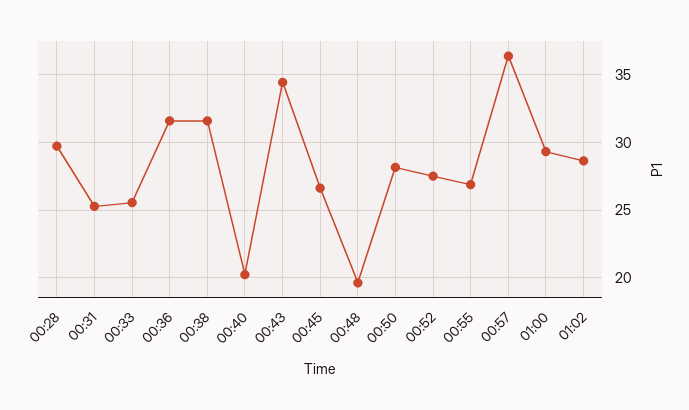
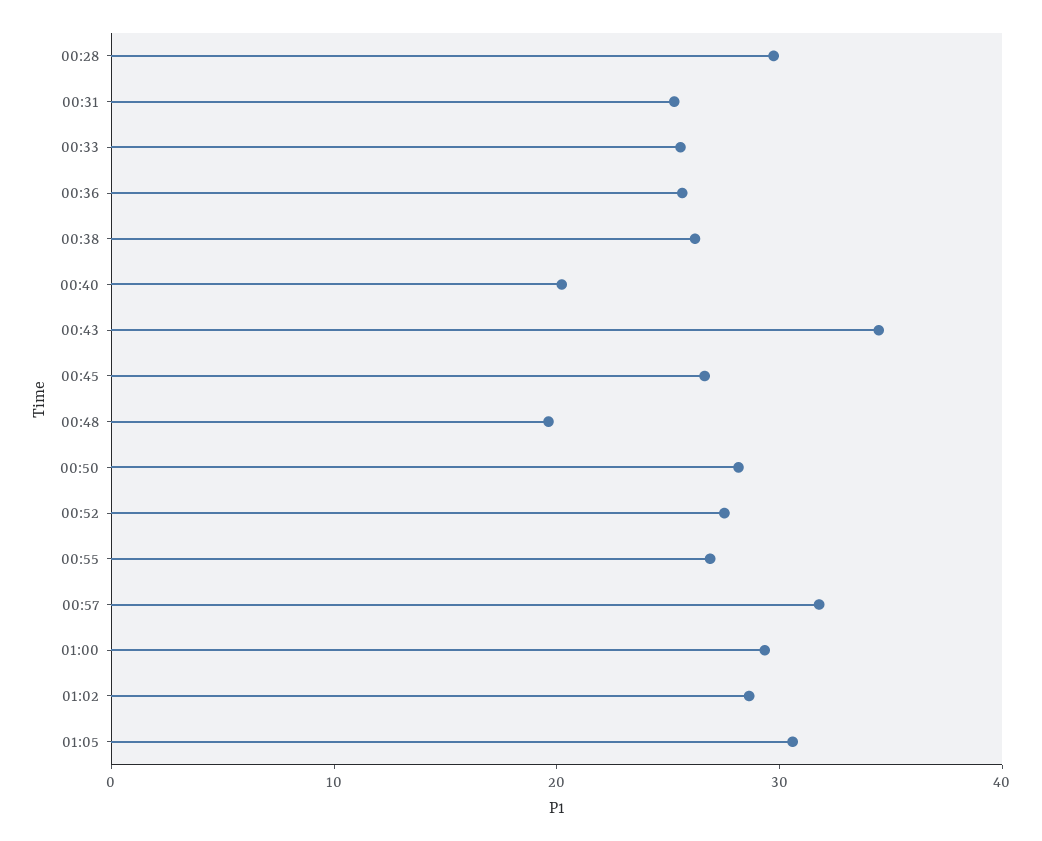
00:36: 31.5 -> 26
00:38: 31.5 -> 26
00:57: 36.5 -> 32
01:05: none -> 30

